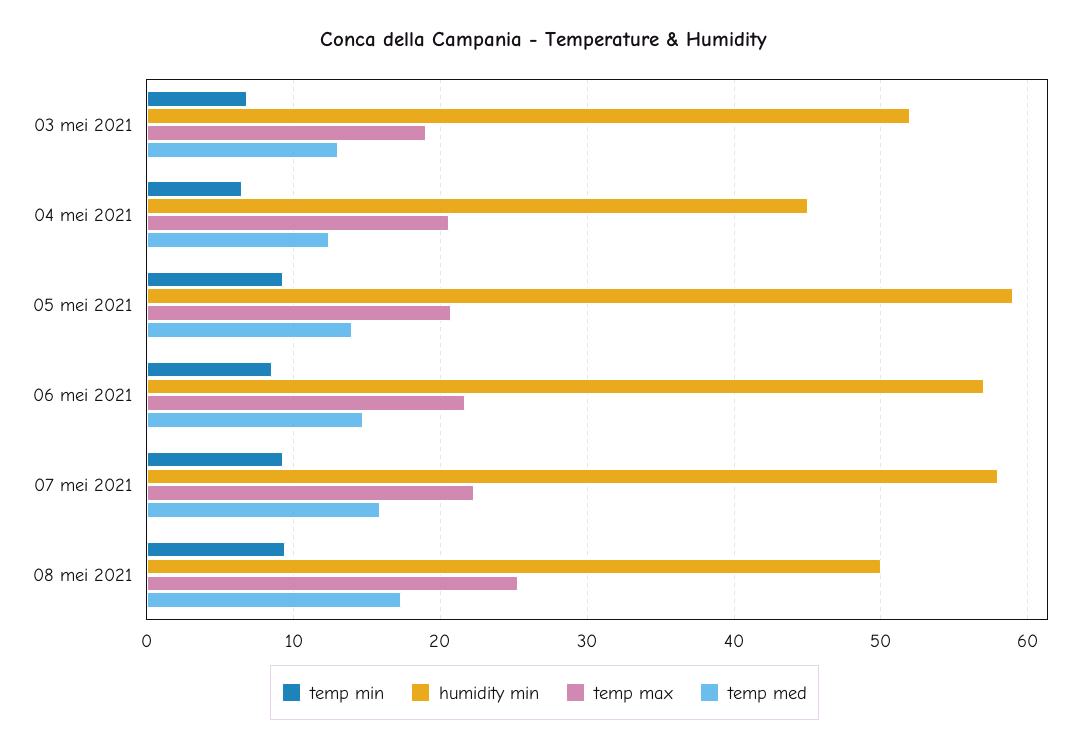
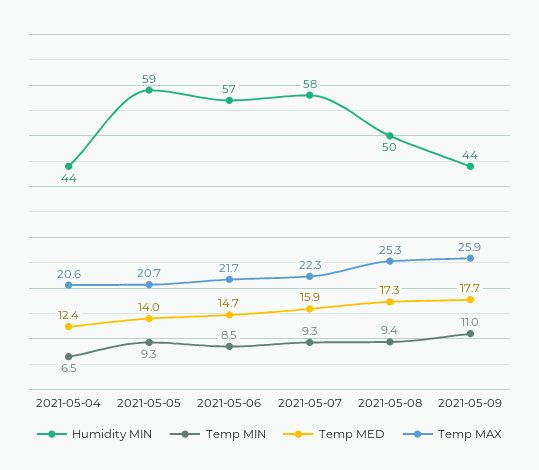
temp min, 03 mei 2021: 7 -> none
humidity min, 03 mei 2021: 52 -> none
temp max, 03 mei 2021: 19 -> none
temp med, 03 mei 2021: 13 -> none
humidity min, 04 mei 2021: 45 -> 44
humidity min, 2021-05-09: none -> 44
temp min, 2021-05-09: none -> 11
temp med, 2021-05-09: none -> 17.7
temp max, 2021-05-09: none -> 25.9

